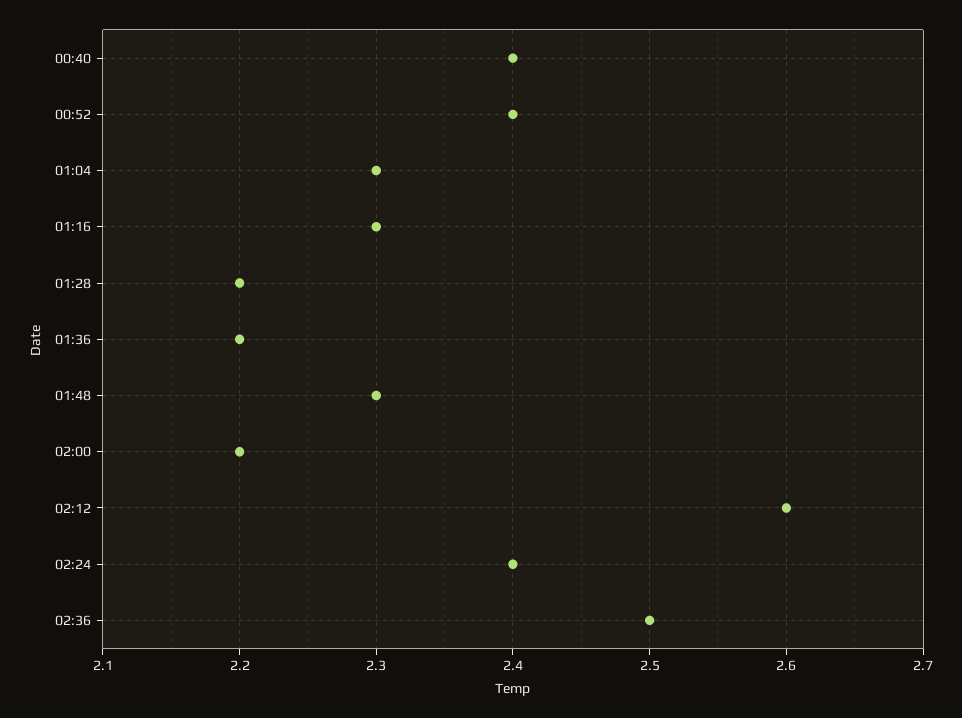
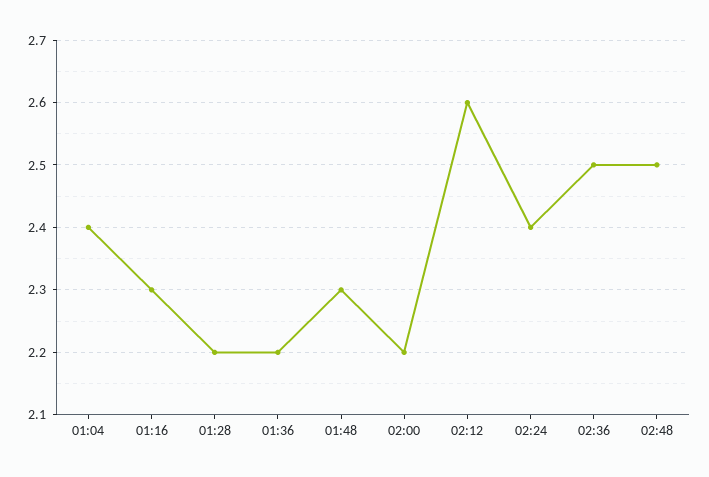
00:40: 2.4 -> none
00:52: 2.4 -> none
01:04: 2.3 -> 2.4
02:48: none -> 2.5

